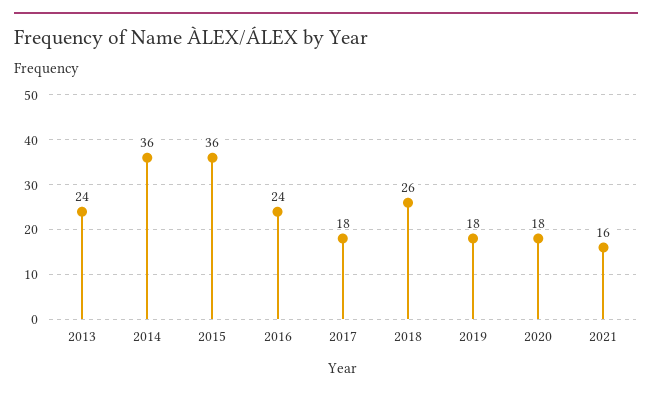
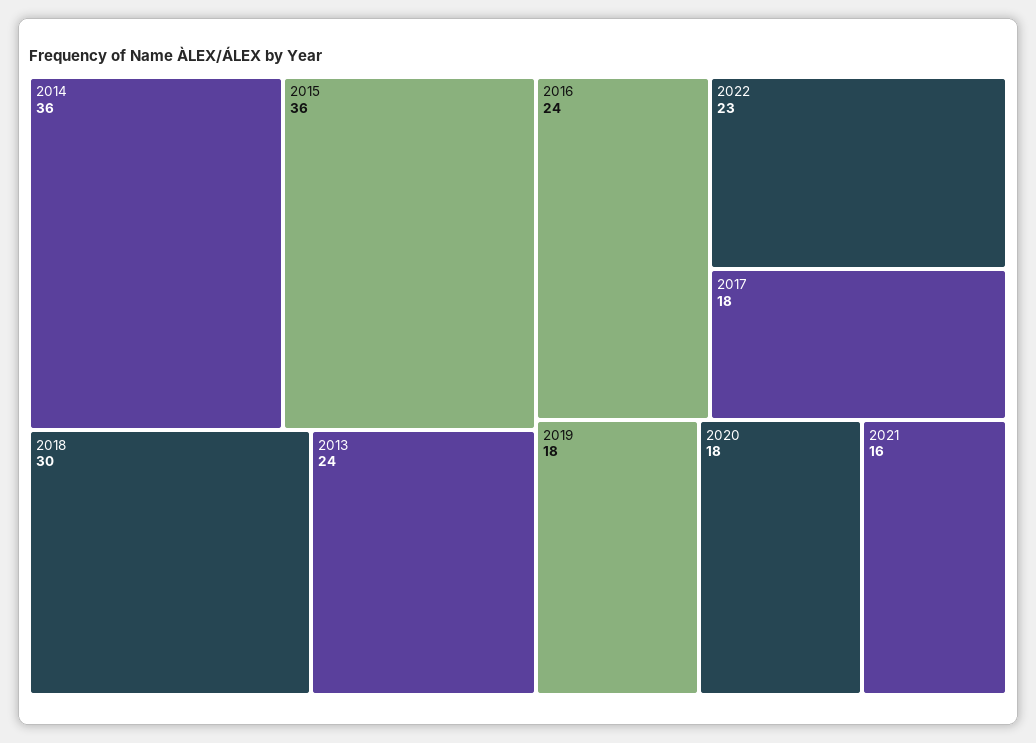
2018: 26 -> 30
2022: none -> 23

